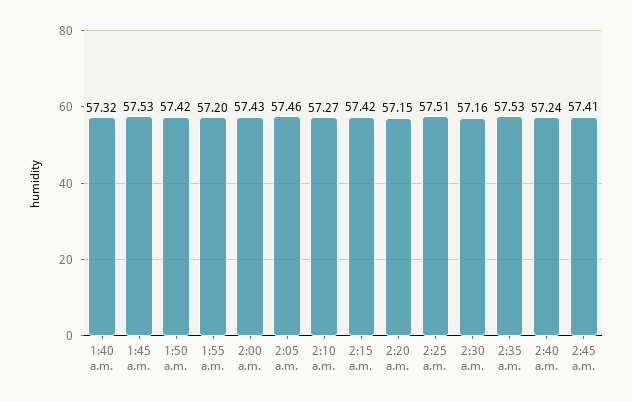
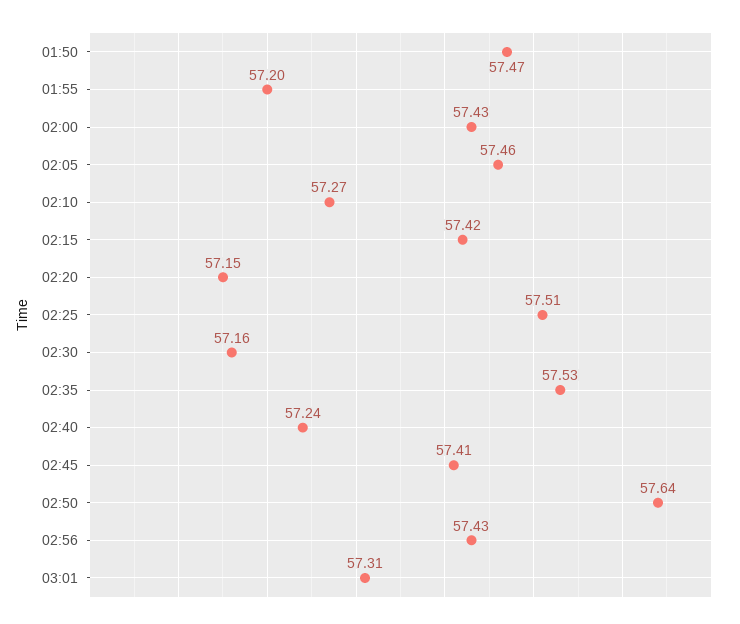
1:40 a.m.: 57.32 -> none
1:45 a.m.: 57.53 -> none
1:50 a.m.: 57.42 -> 57.47
02:50: none -> 57.64
02:56: none -> 57.43
03:01: none -> 57.31

